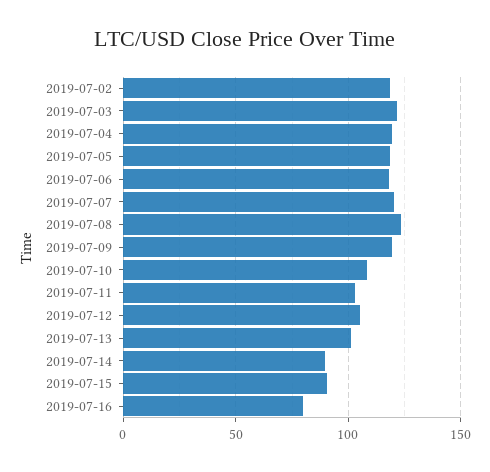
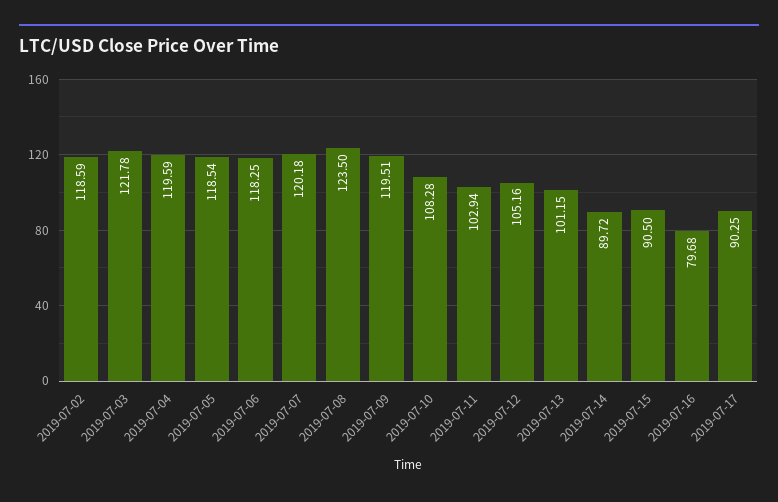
2019-07-17: none -> 90.25

